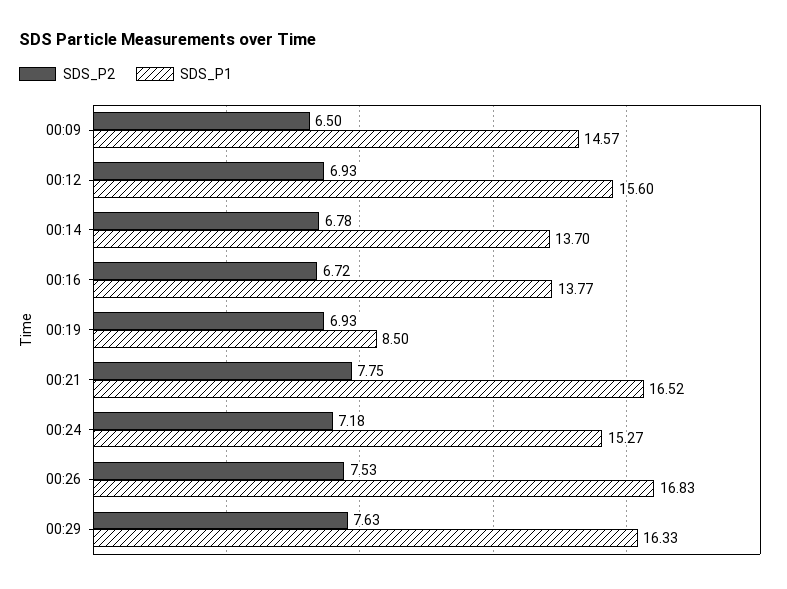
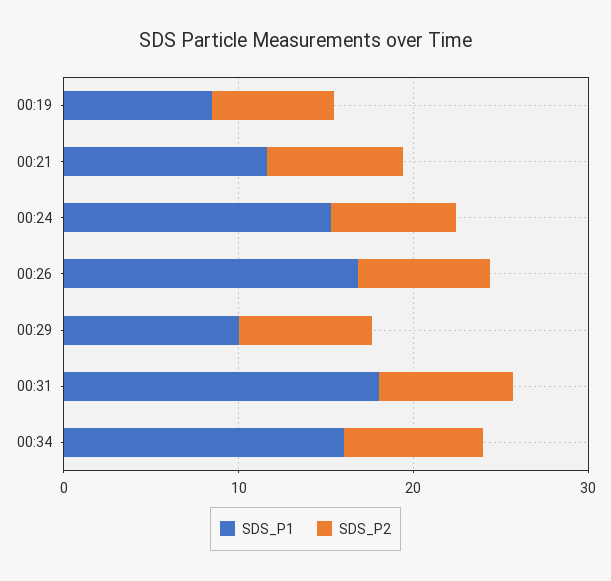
SDS_P2, 00:09: 6.5 -> none
SDS_P1, 00:09: 14.57 -> none
SDS_P2, 00:12: 6.93 -> none
SDS_P1, 00:12: 15.6 -> none
SDS_P2, 00:14: 6.78 -> none
SDS_P1, 00:14: 13.7 -> none
SDS_P2, 00:16: 6.72 -> none
SDS_P1, 00:16: 13.77 -> none
SDS_P1, 00:21: 16.52 -> 12
SDS_P1, 00:29: 16.33 -> 10
SDS_P1, 00:31: none -> 18
SDS_P2, 00:31: none -> 8
SDS_P1, 00:34: none -> 16
SDS_P2, 00:34: none -> 8

